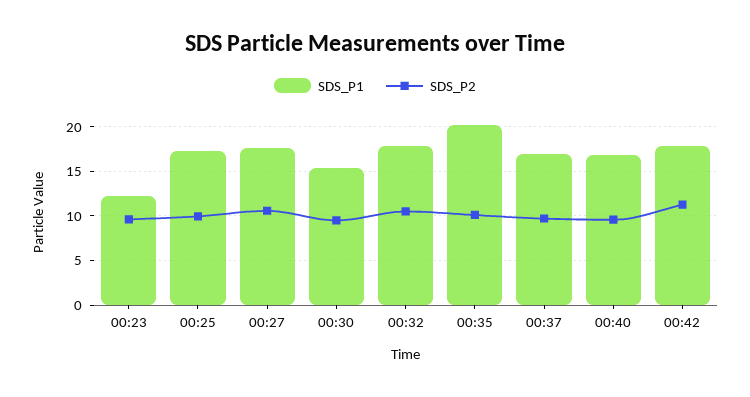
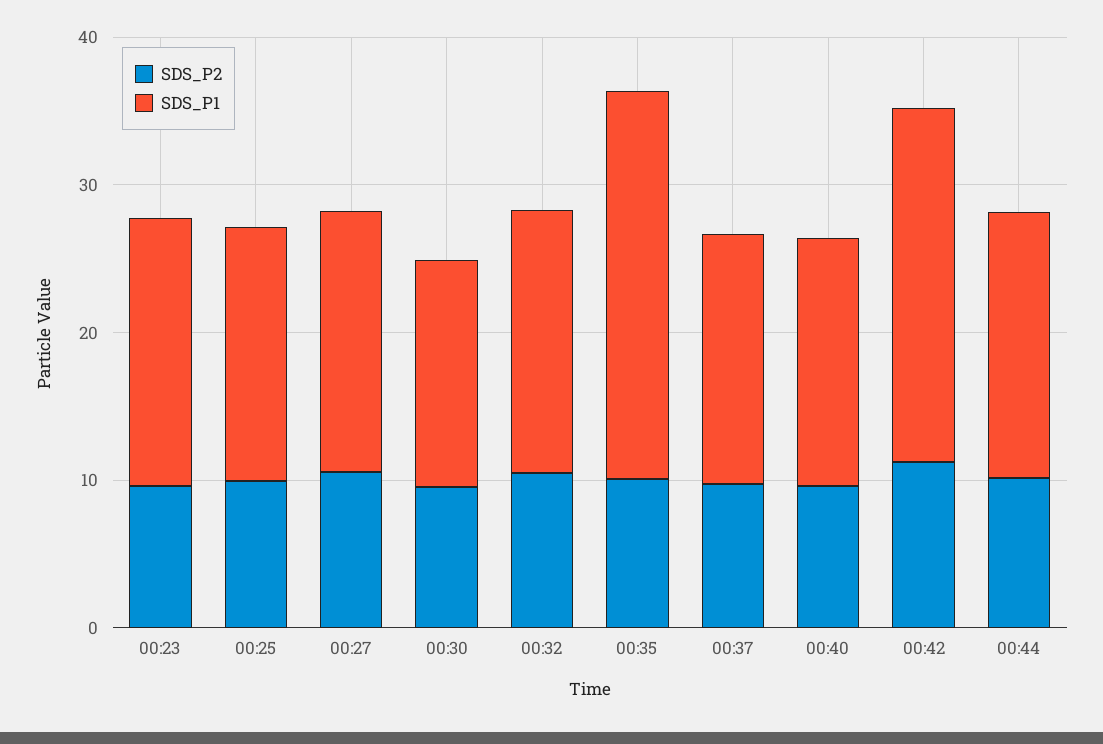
SDS_P1, 00:23: 12 -> 18
SDS_P1, 00:35: 20 -> 26
SDS_P1, 00:42: 18 -> 24
SDS_P2, 00:44: none -> 10
SDS_P1, 00:44: none -> 18

